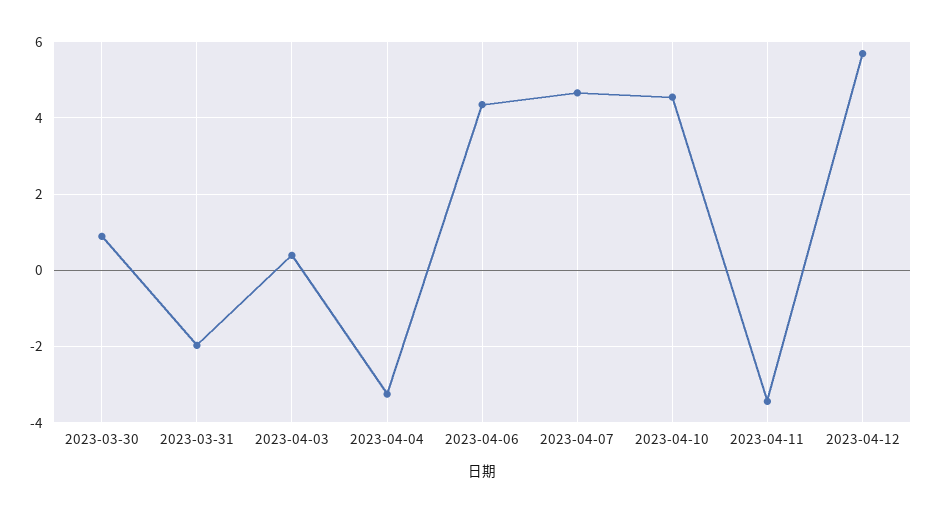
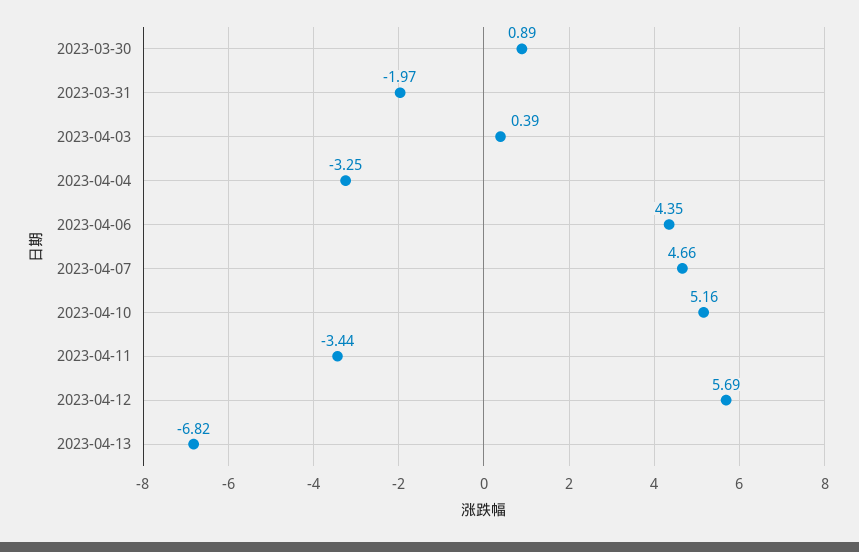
2023-04-10: 4.6 -> 5.16
2023-04-13: none -> -6.82

